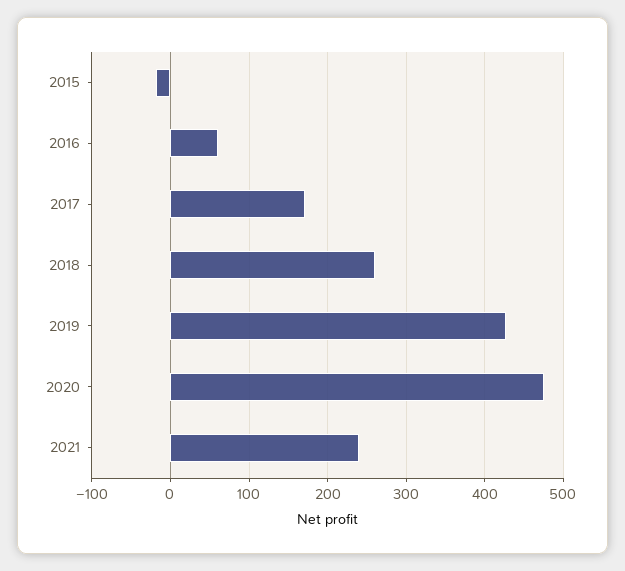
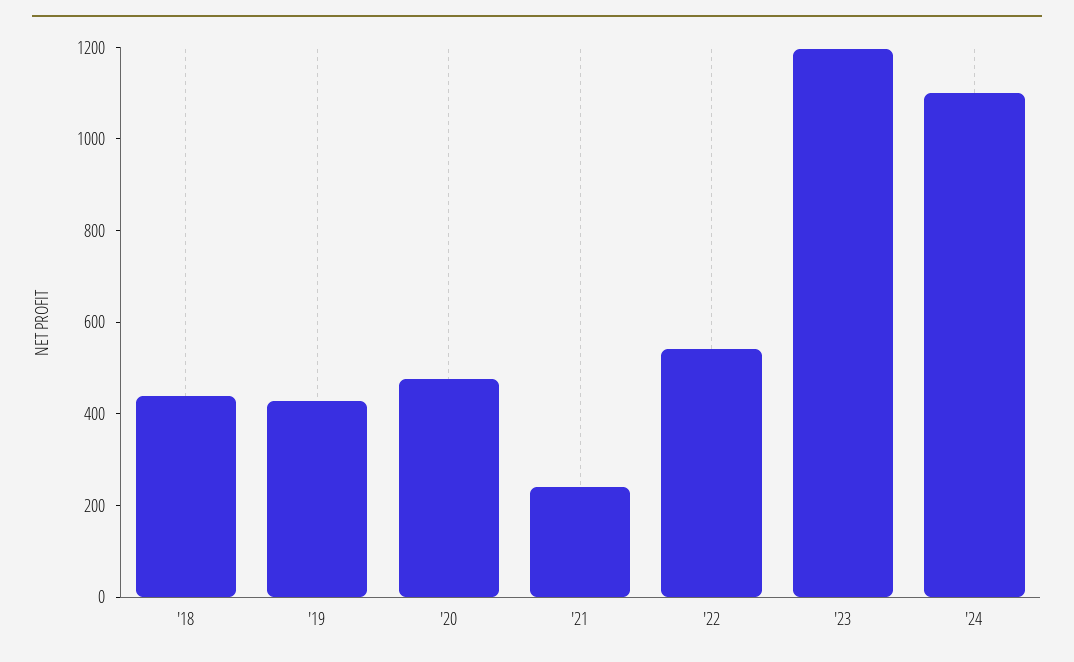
2015: -20 -> none
2016: 60 -> none
2017: 170 -> none
2018: 260 -> 450
'22: none -> 550
'23: none -> 1200
'24: none -> 1100

